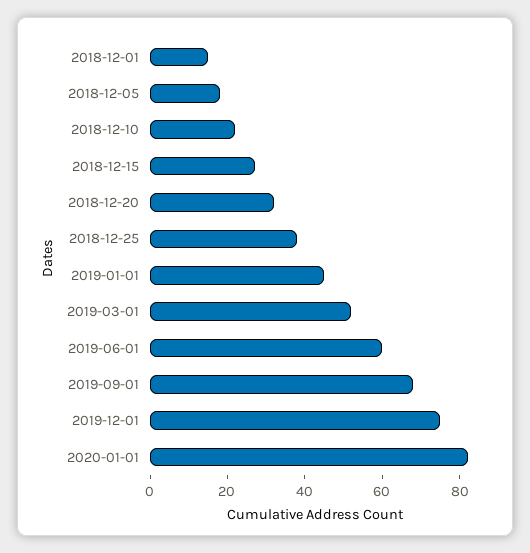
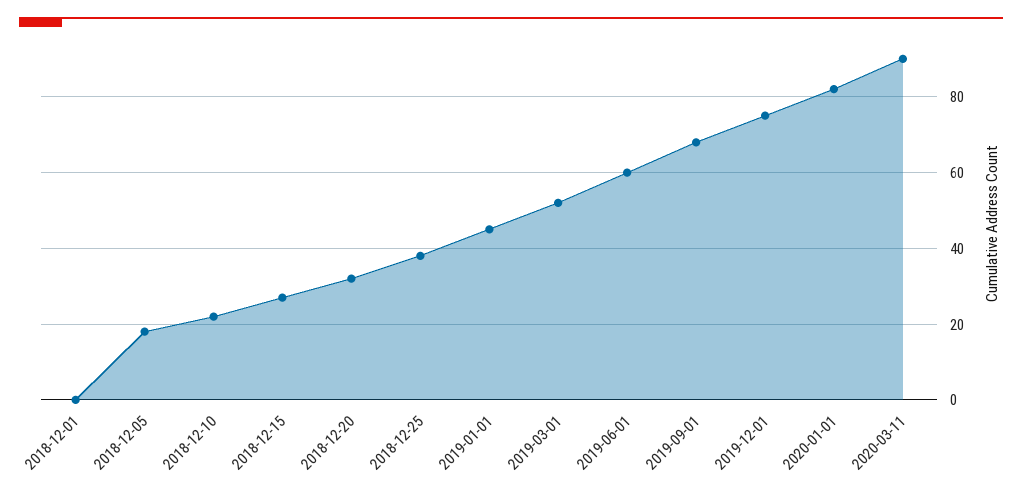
2018-12-01: 15 -> 0
2020-03-11: none -> 90

